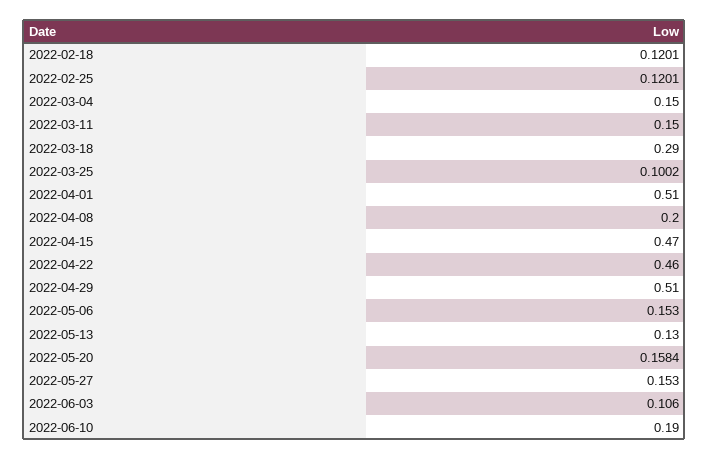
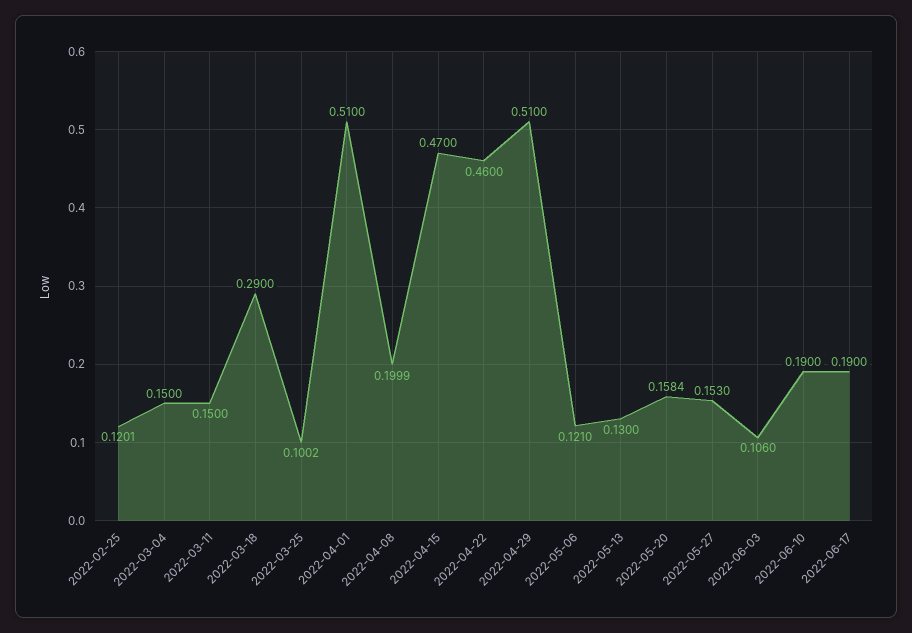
2022-02-18: 0.1201 -> none
2022-04-08: 0.2 -> 0.1999
2022-05-06: 0.153 -> 0.121
2022-06-17: none -> 0.19

